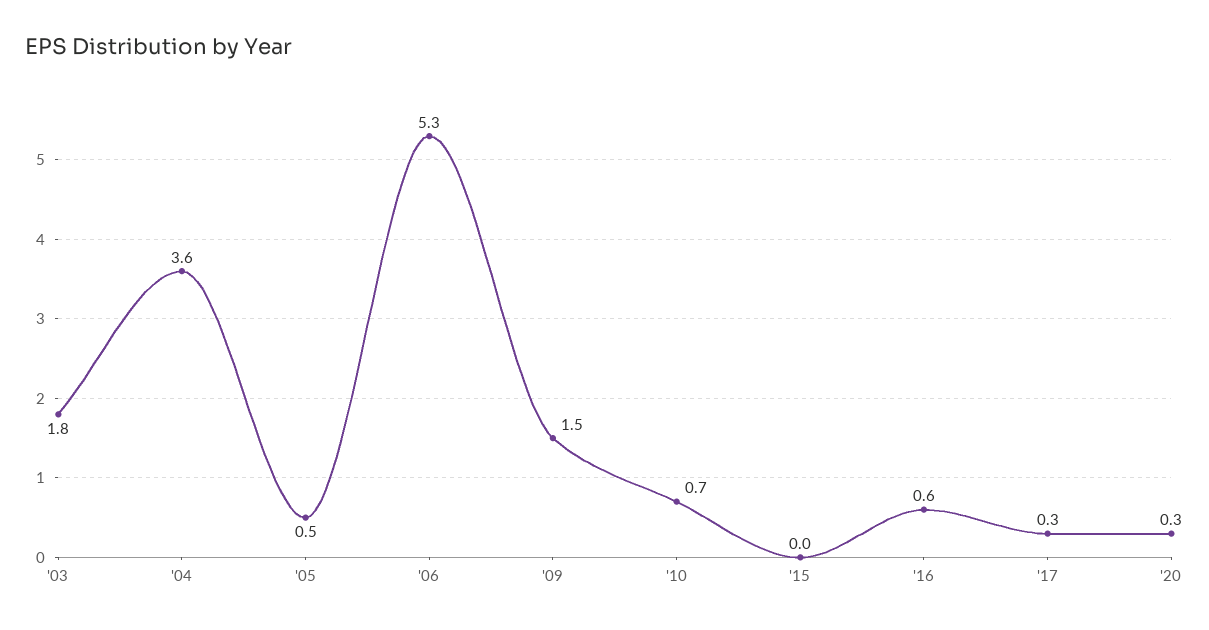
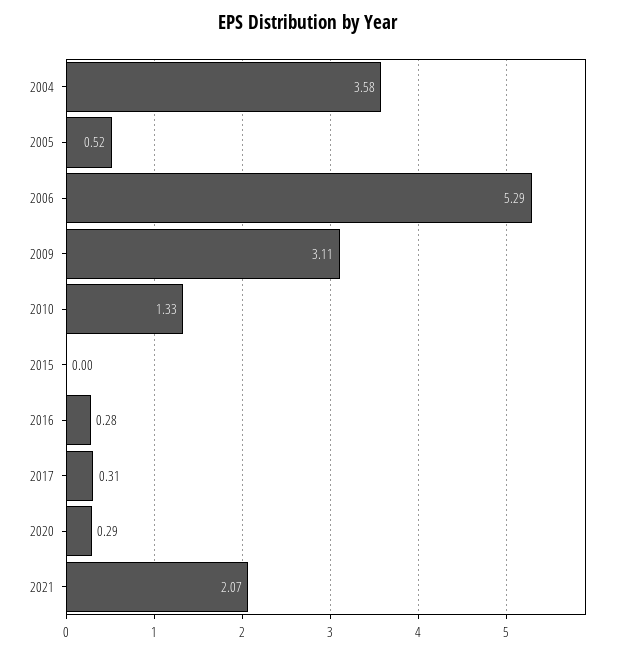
'03: 1.8 -> none
'09: 1.5 -> 3.11
'10: 0.7 -> 1.33
'16: 0.6 -> 0.28
2021: none -> 2.07

